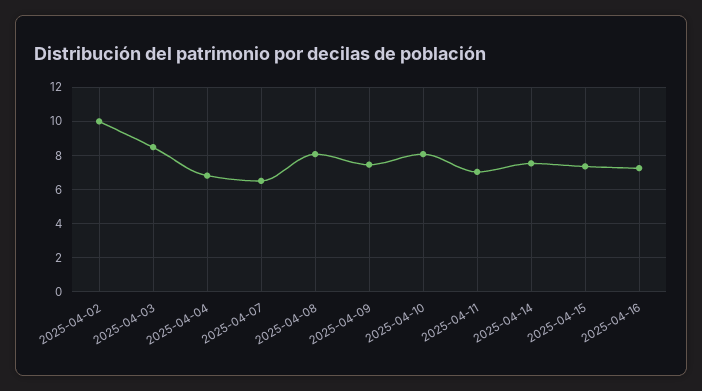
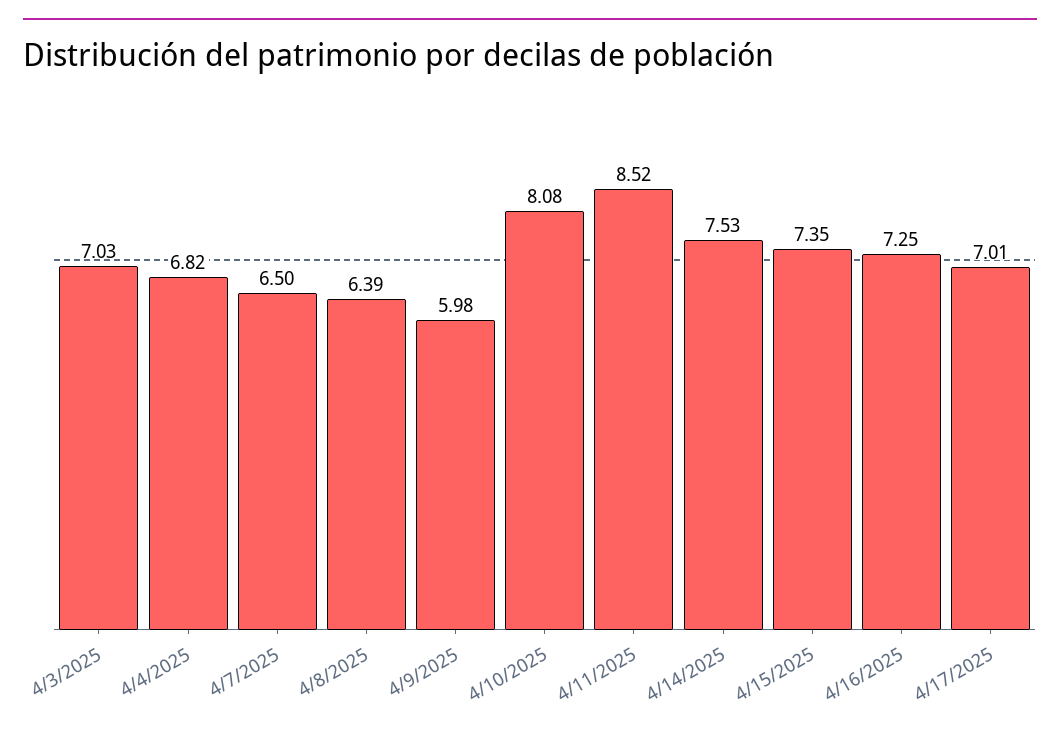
2025-04-02: 10 -> none
2025-04-03: 8.5 -> 7.03
2025-04-08: 8 -> 6.39
2025-04-09: 7.5 -> 5.98
2025-04-11: 7 -> 8.52
4/17/2025: none -> 7.01

